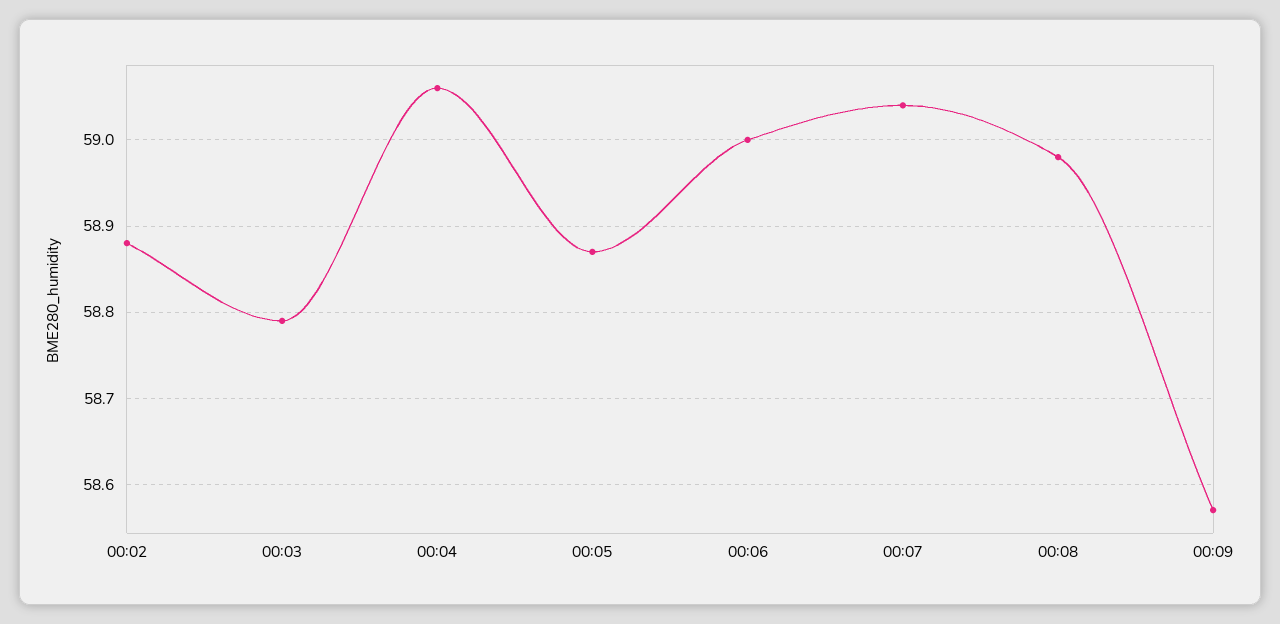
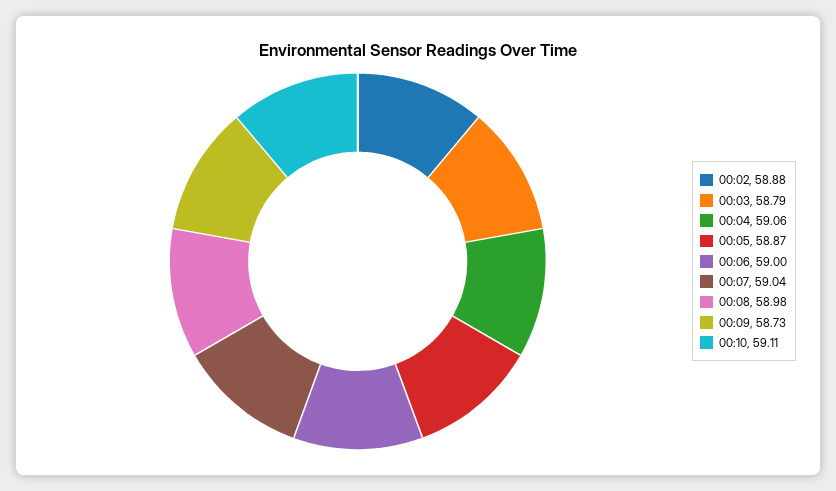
00:09: 58.57 -> 58.73
00:10: none -> 59.11

